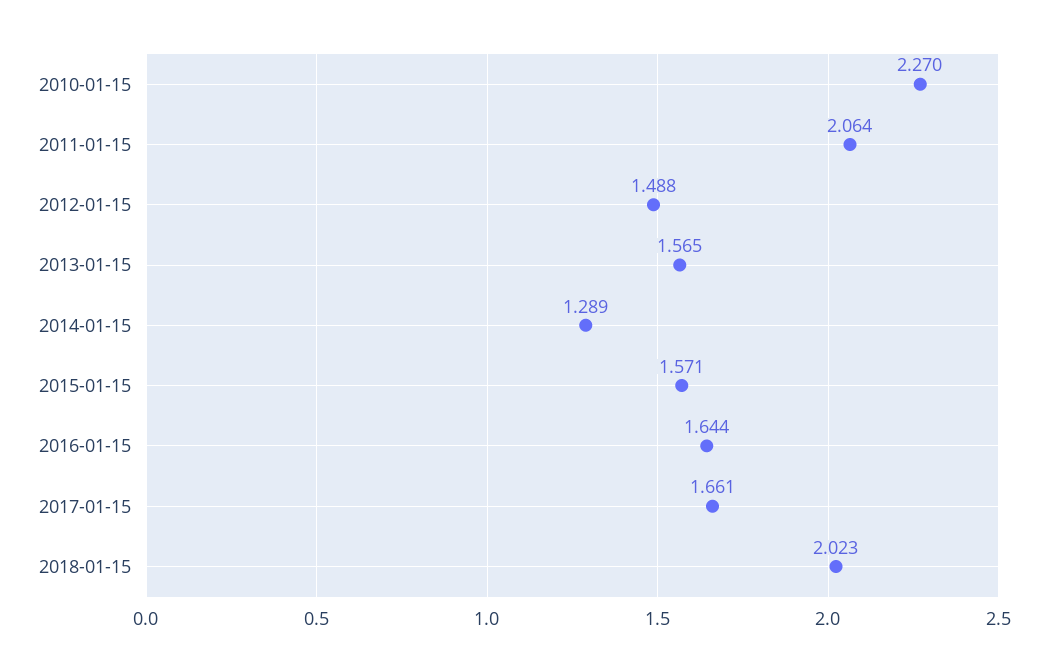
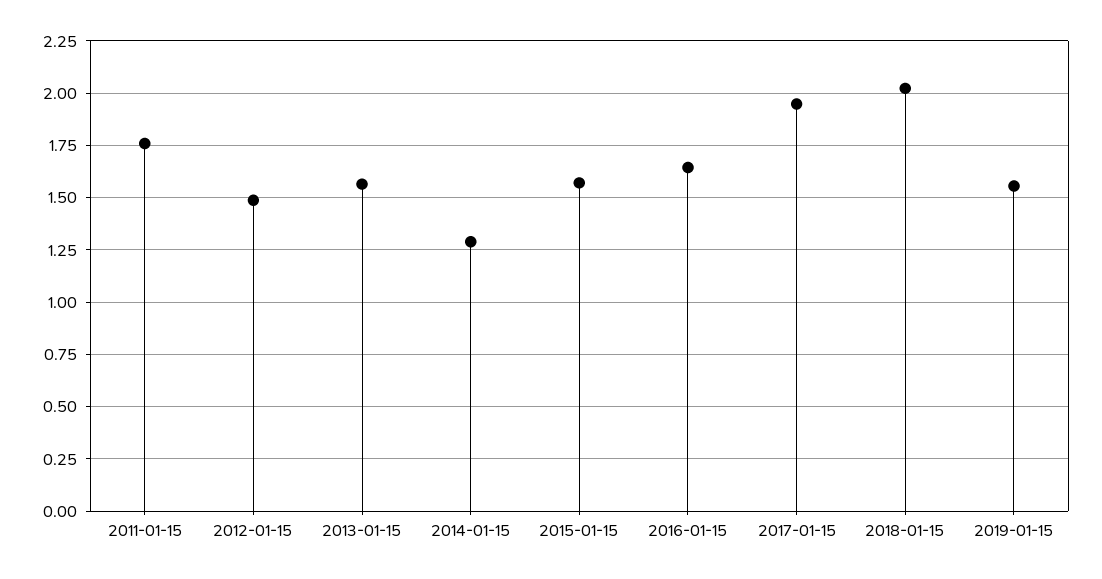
2010-01-15: 2.27 -> none
2011-01-15: 2.064 -> 1.75
2017-01-15: 1.661 -> 1.95
2019-01-15: none -> 1.55

